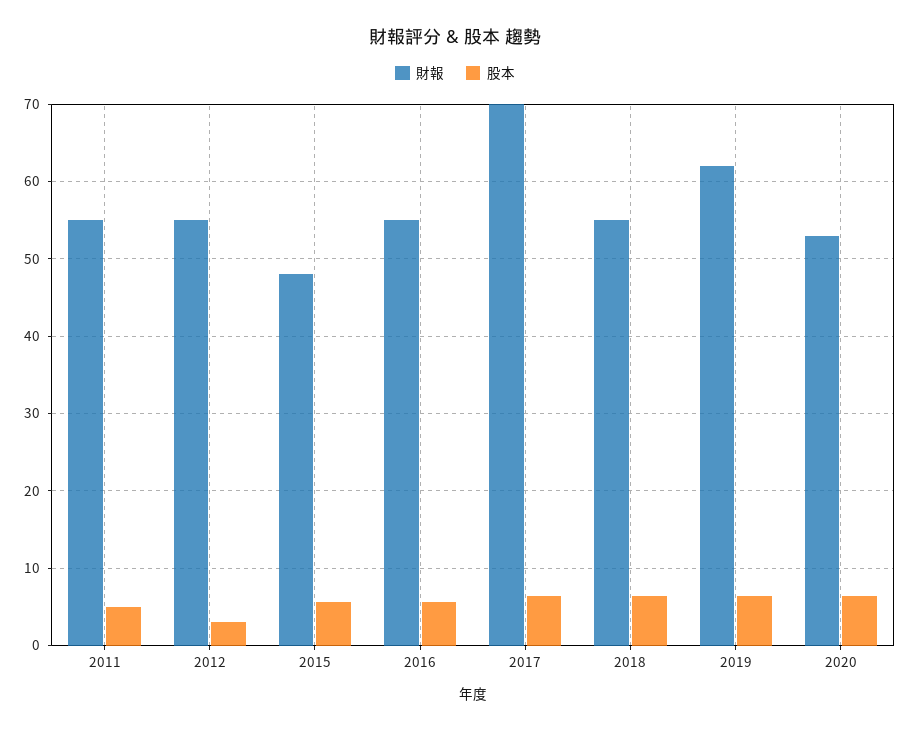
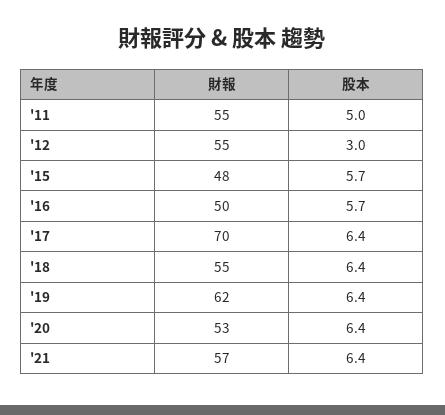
財報, 2016: 55 -> 50
財報, '21: none -> 57
股本, '21: none -> 6.4

